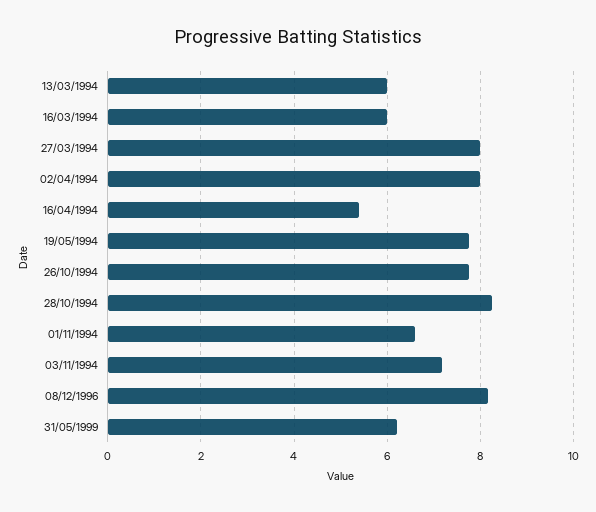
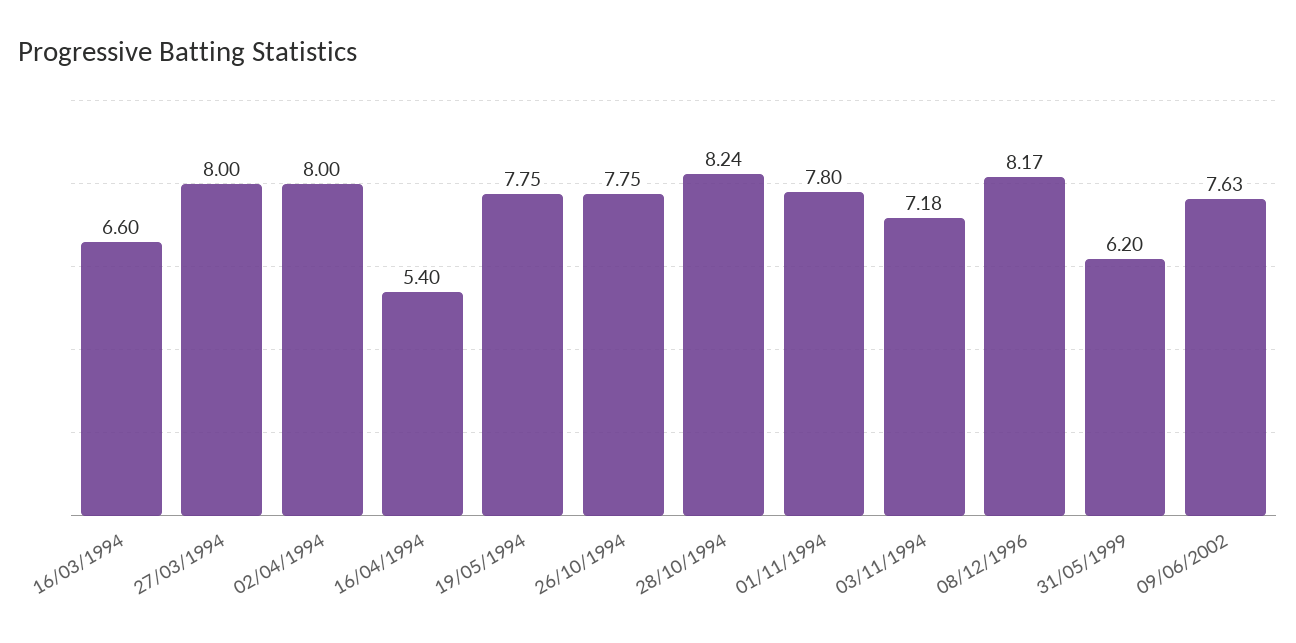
13/03/1994: 6 -> none
16/03/1994: 6 -> 6.6
01/11/1994: 6.6 -> 7.8
09/06/2002: none -> 7.63

